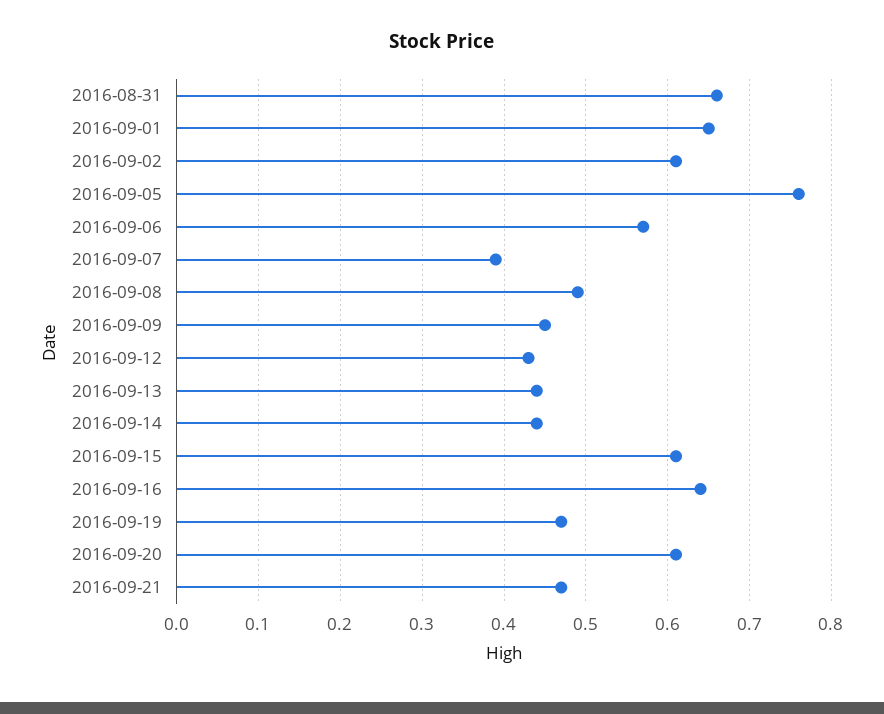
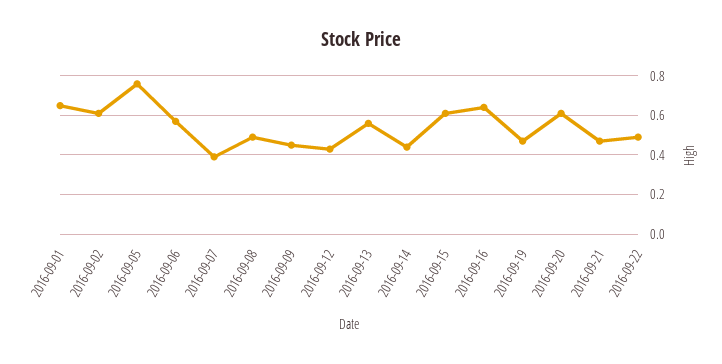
2016-08-31: 0.66 -> none
2016-09-13: 0.44 -> 0.55
2016-09-22: none -> 0.5

